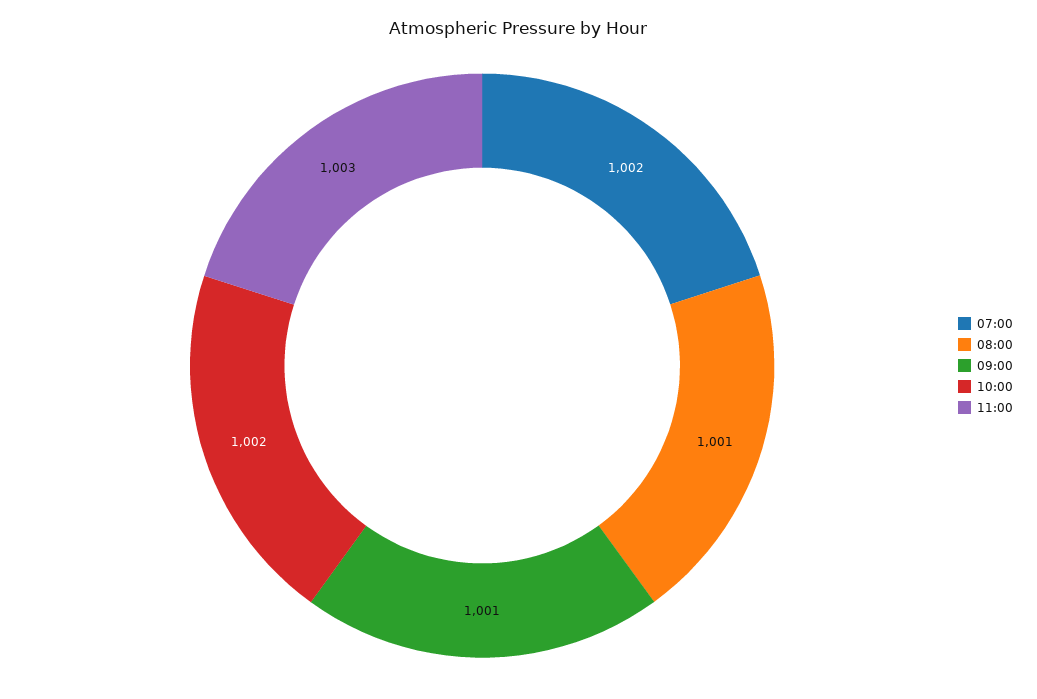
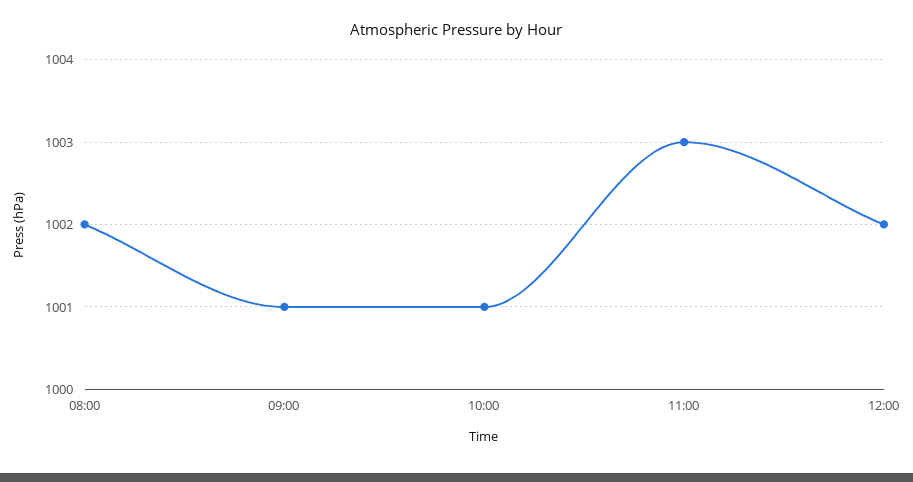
07:00: 1002 -> none
08:00: 1001 -> 1002
10:00: 1002 -> 1001
12:00: none -> 1002

